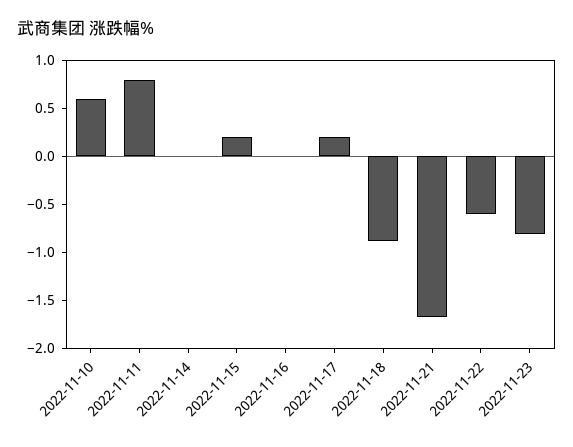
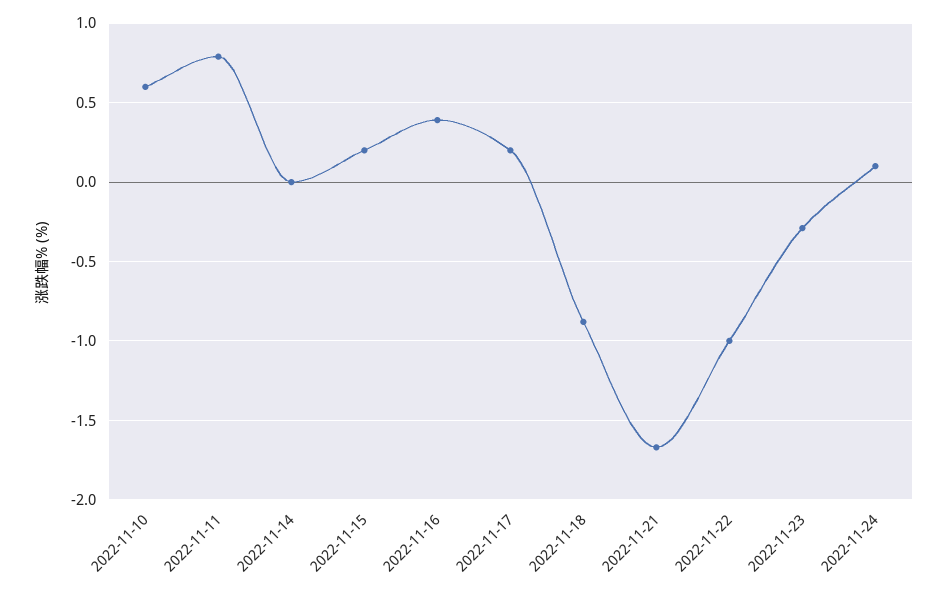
2022-11-16: 0 -> 0.4
2022-11-22: -0.6 -> -1
2022-11-23: -0.8 -> -0.3
2022-11-24: none -> 0.1

